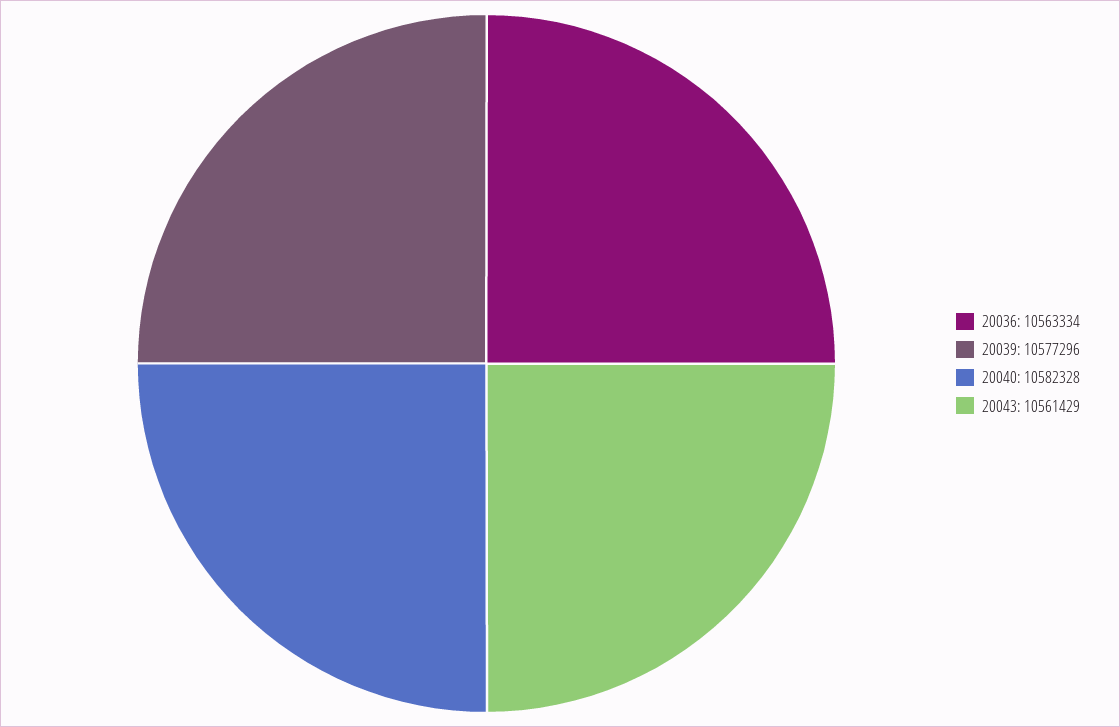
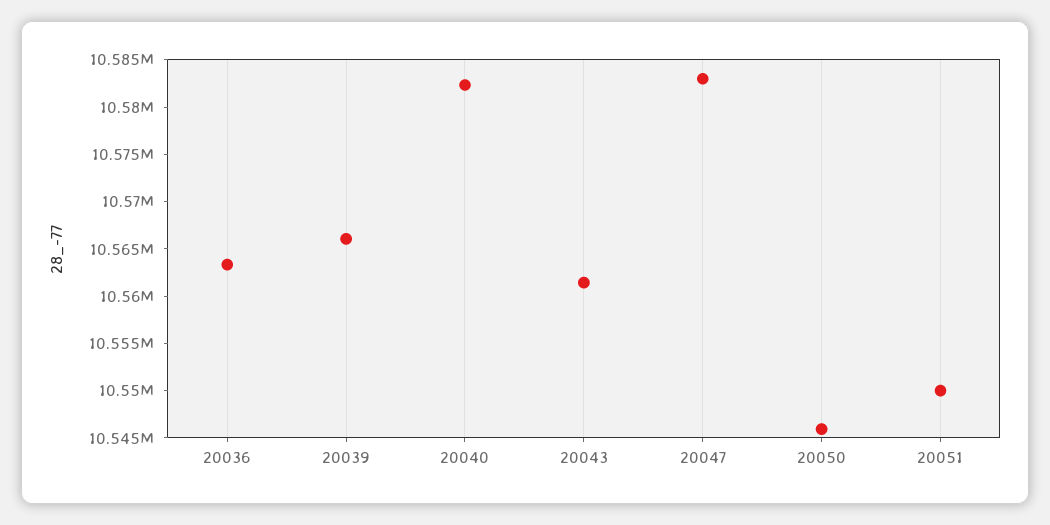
20039: 10577296 -> 10566000
20047: none -> 10583000
20050: none -> 10546000
20051: none -> 10550000

